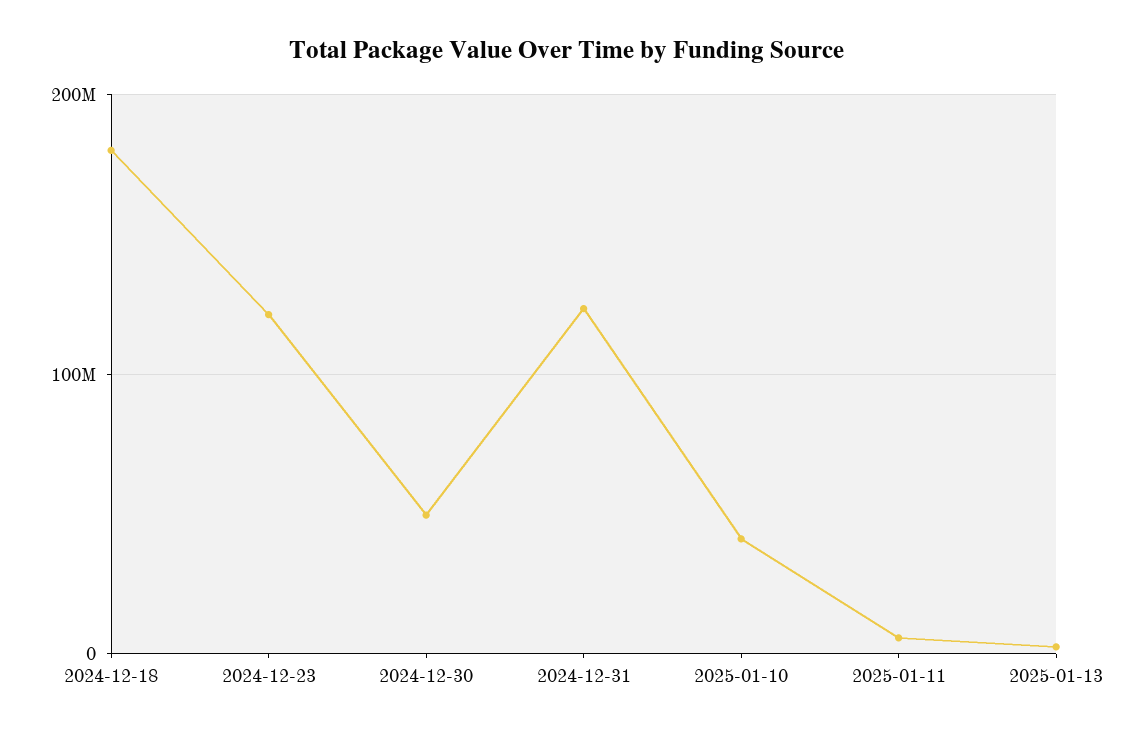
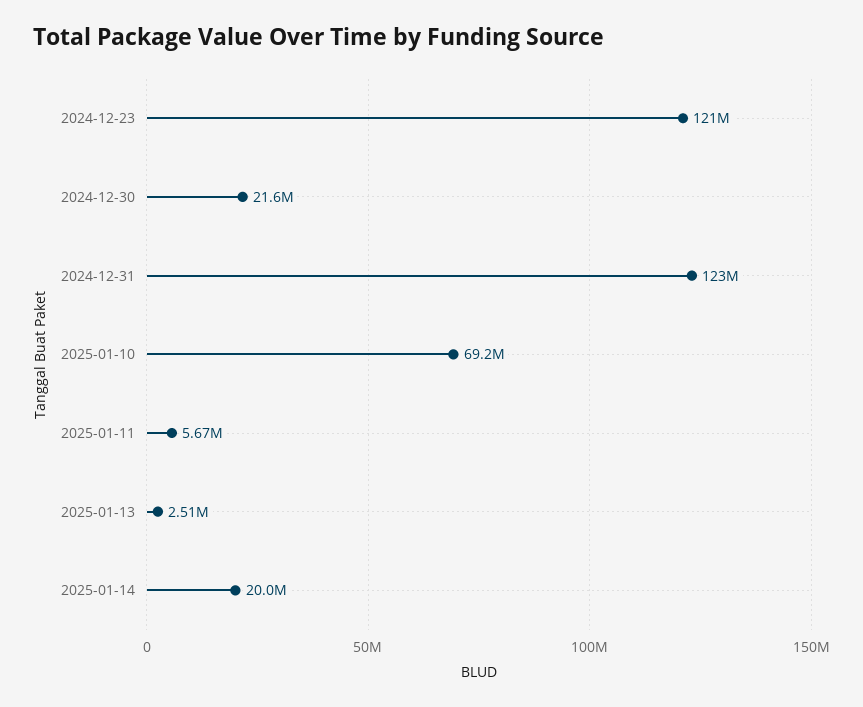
2024-12-18: 180000000 -> none
2024-12-30: 50000000 -> 21600000
2025-01-10: 40000000 -> 69200000
2025-01-14: none -> 20000000

